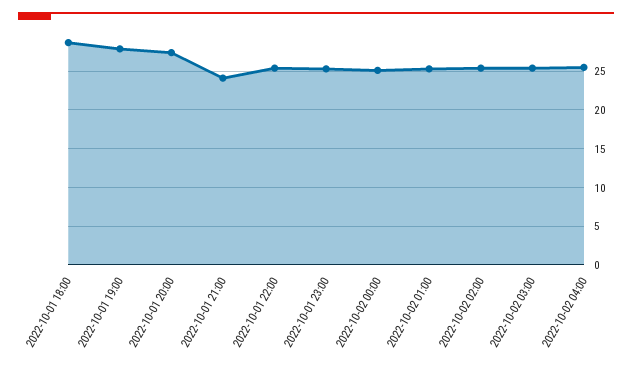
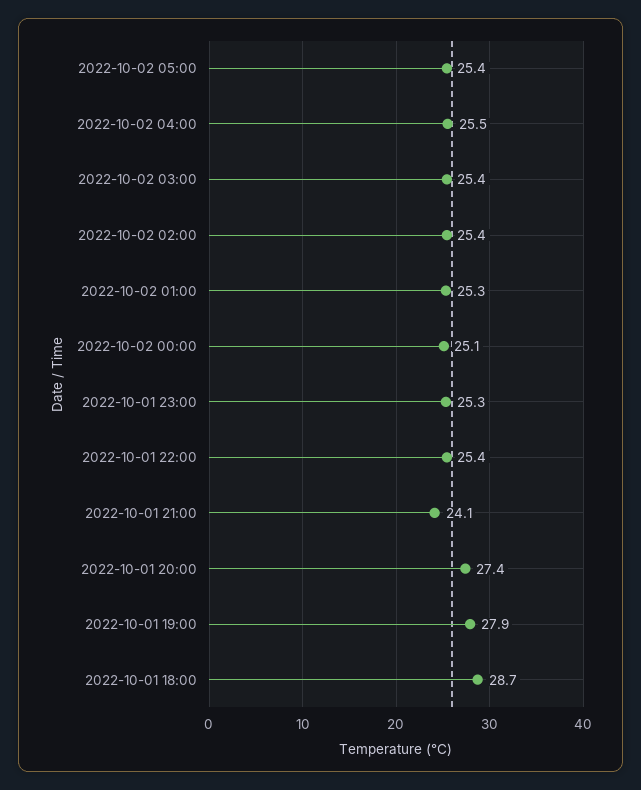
2022-10-02 05:00: none -> 25.4

